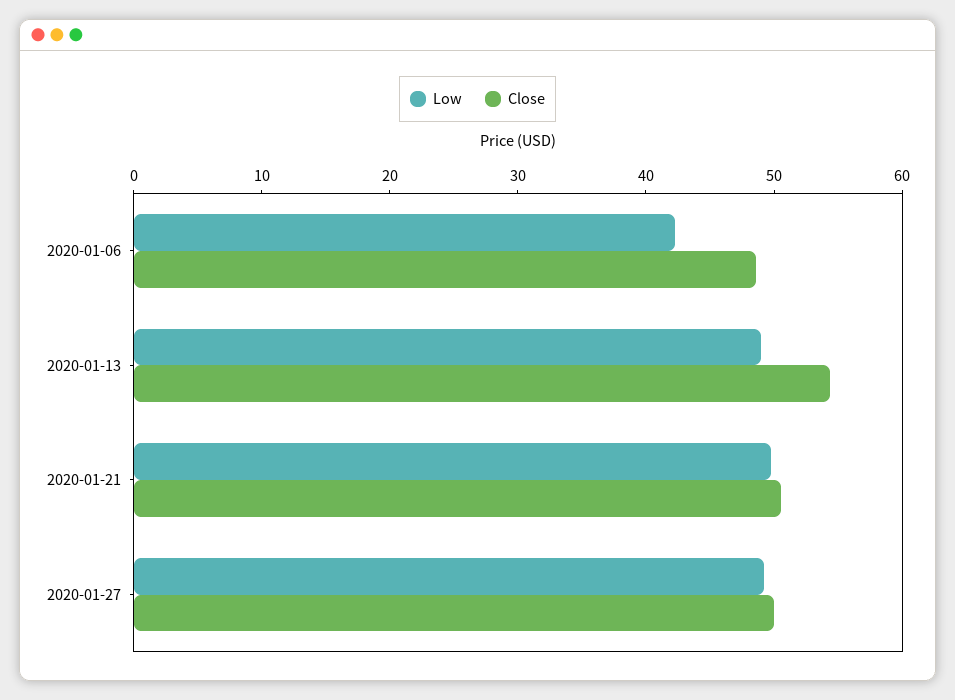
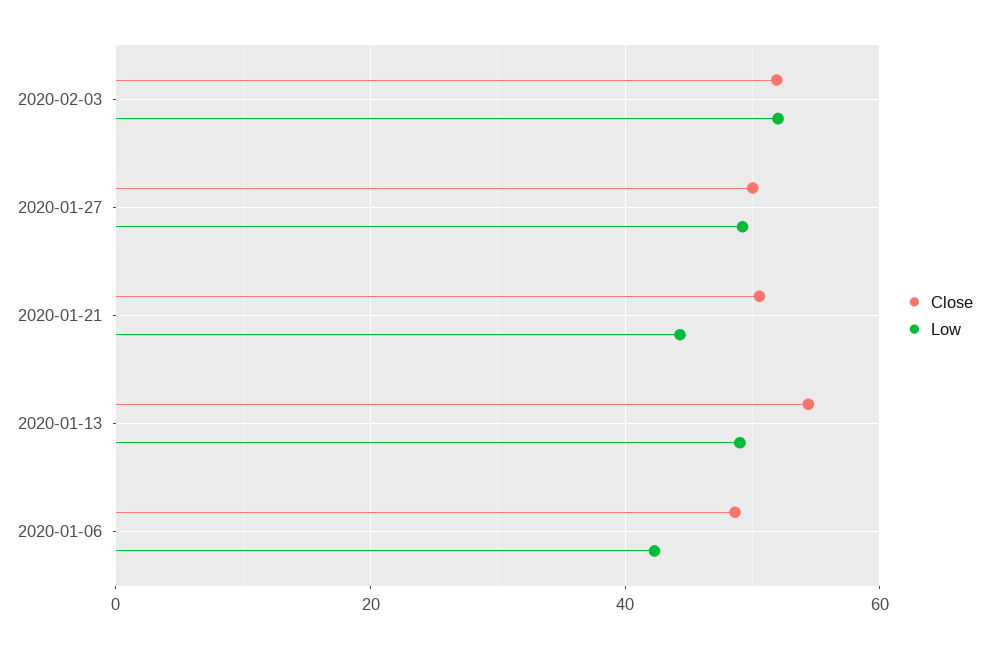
Low, 2020-01-21: 50 -> 44
Close, 2020-02-03: none -> 52
Low, 2020-02-03: none -> 52

